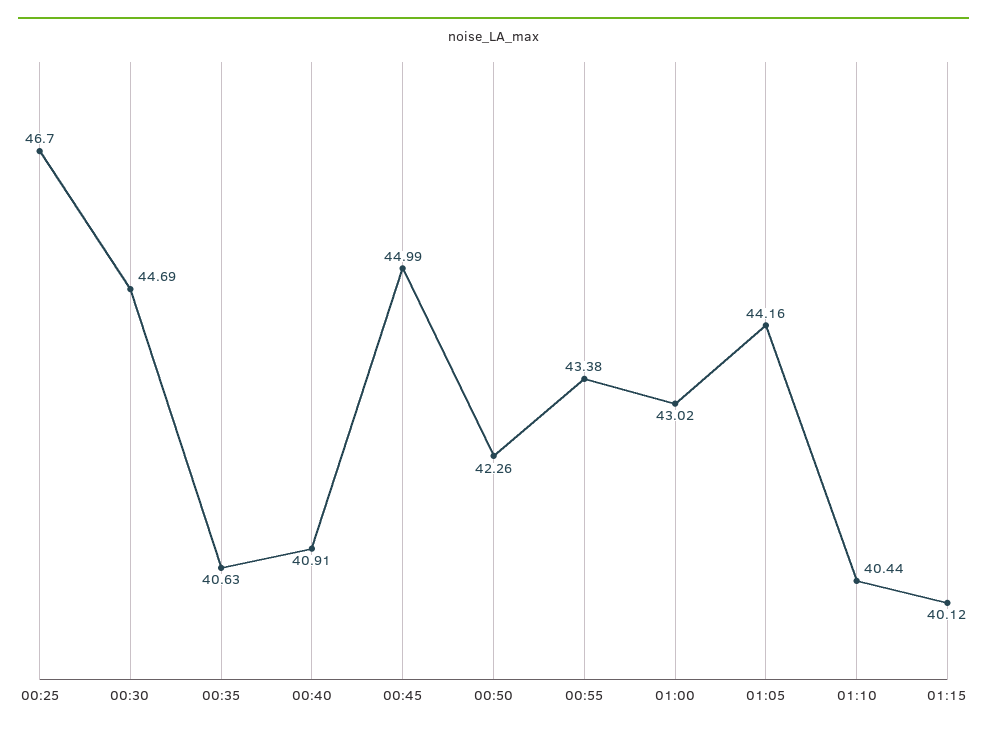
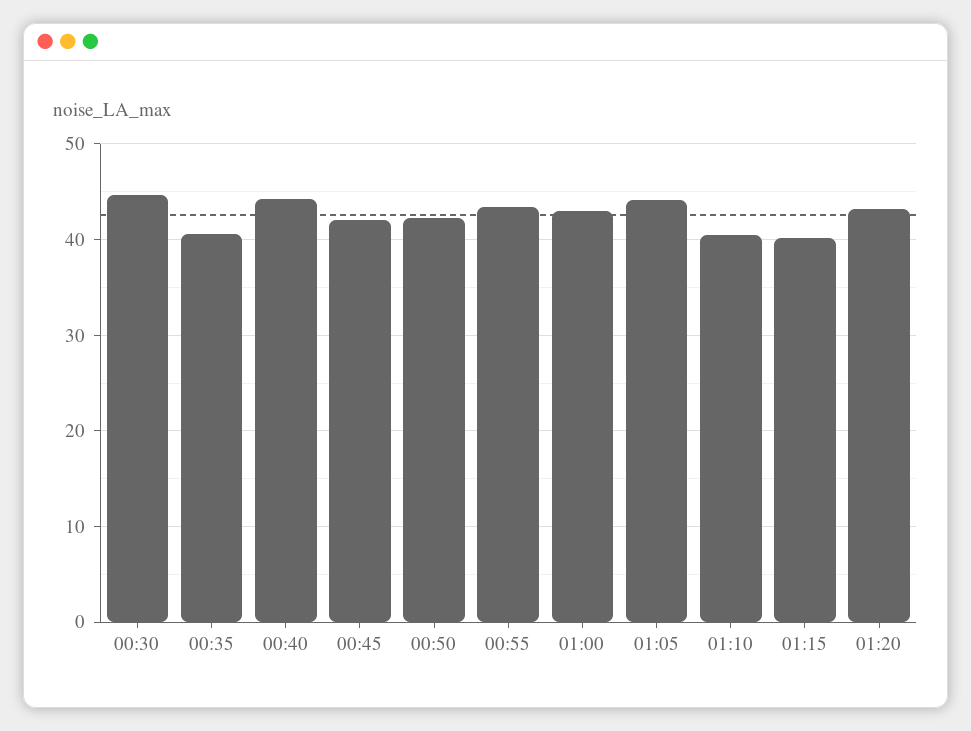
00:25: 46.7 -> none
00:40: 40.91 -> 44
00:45: 44.99 -> 42
01:20: none -> 43

